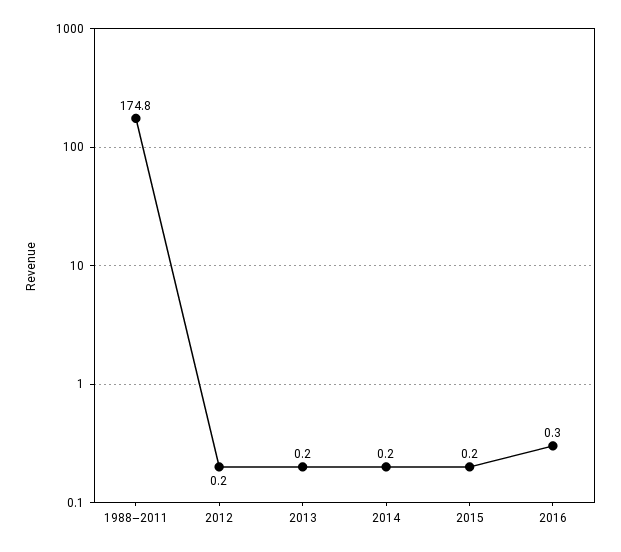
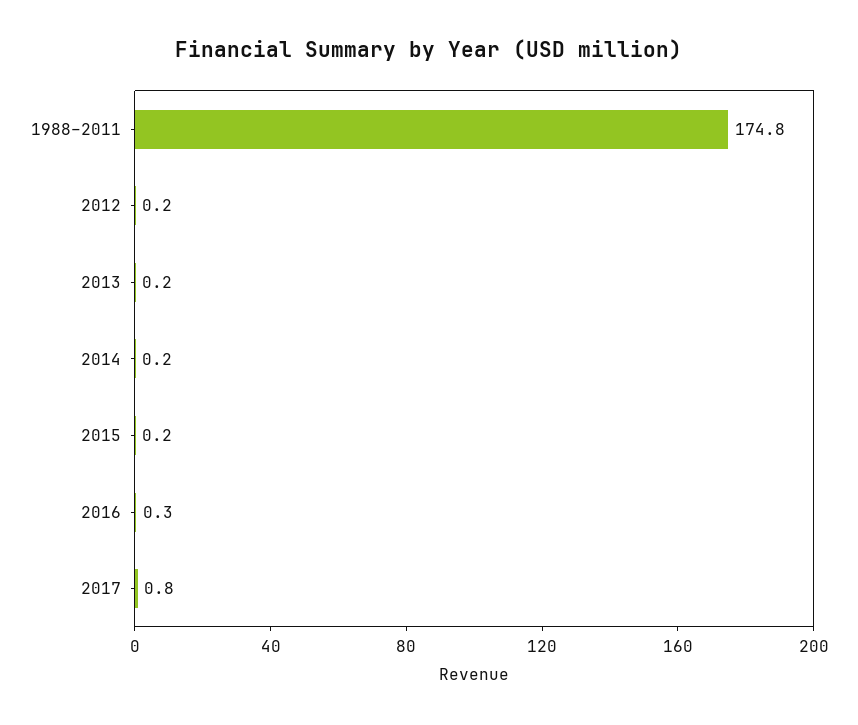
2017: none -> 0.8

